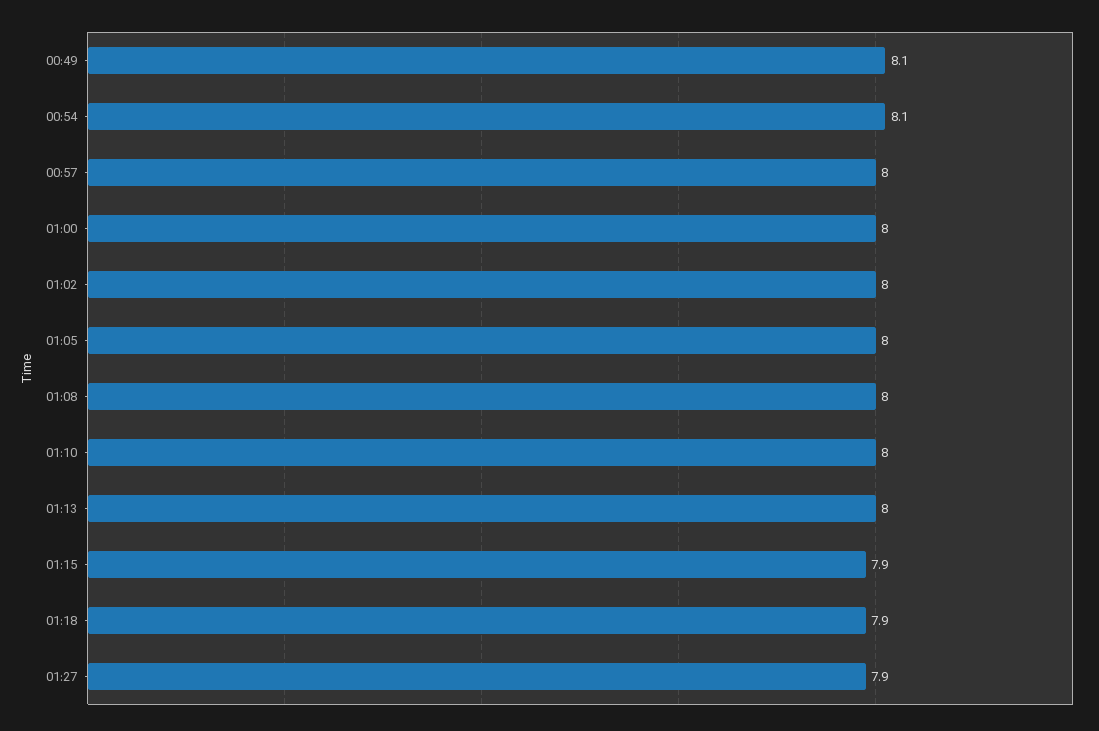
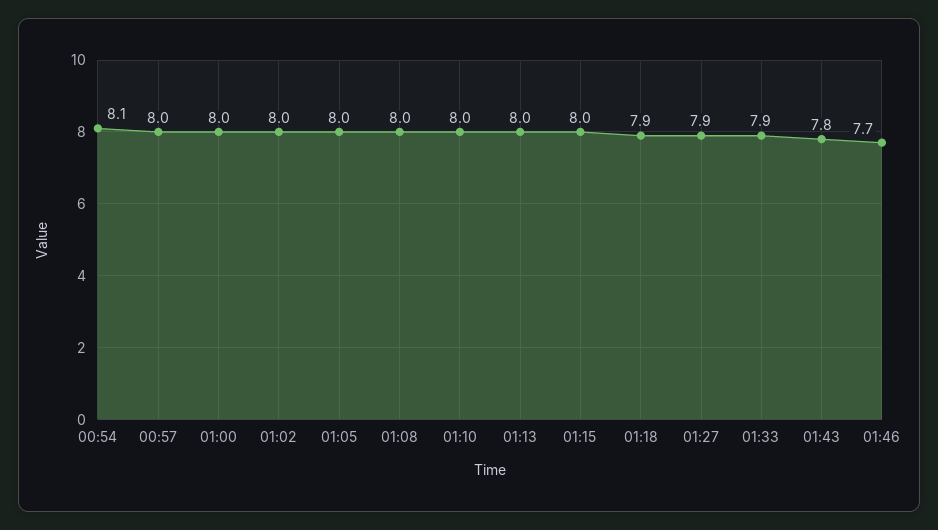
00:49: 8.1 -> none
01:15: 7.9 -> 8
01:33: none -> 7.9
01:43: none -> 7.8
01:46: none -> 7.7

